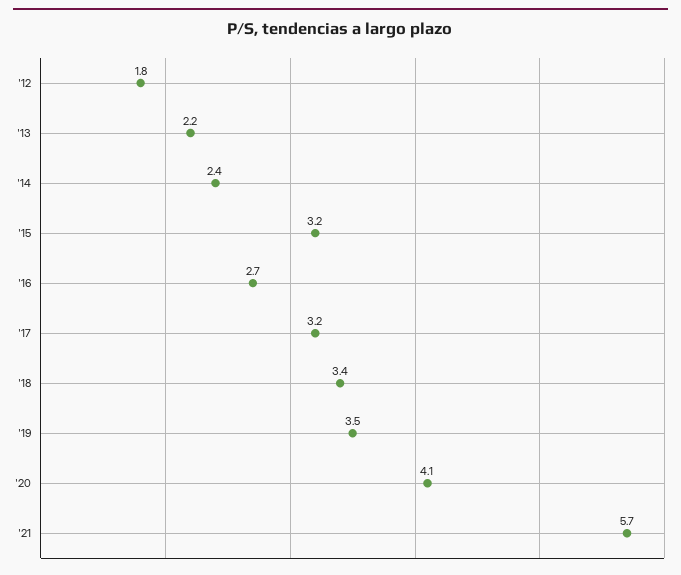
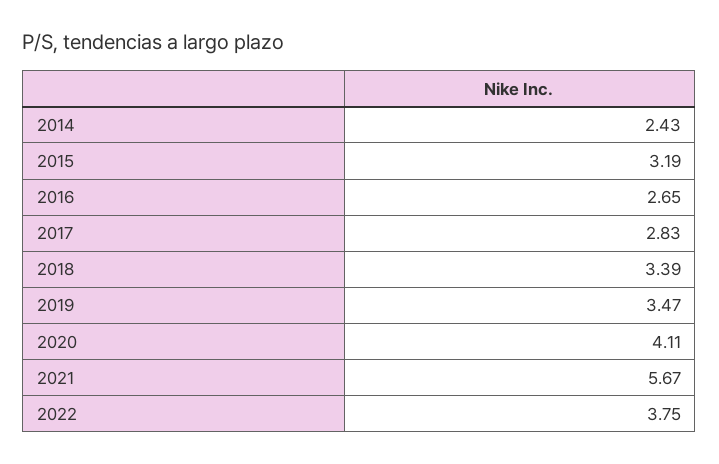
'12: 1.8 -> none
'13: 2.2 -> none
'17: 3.2 -> 2.83
2022: none -> 3.75

